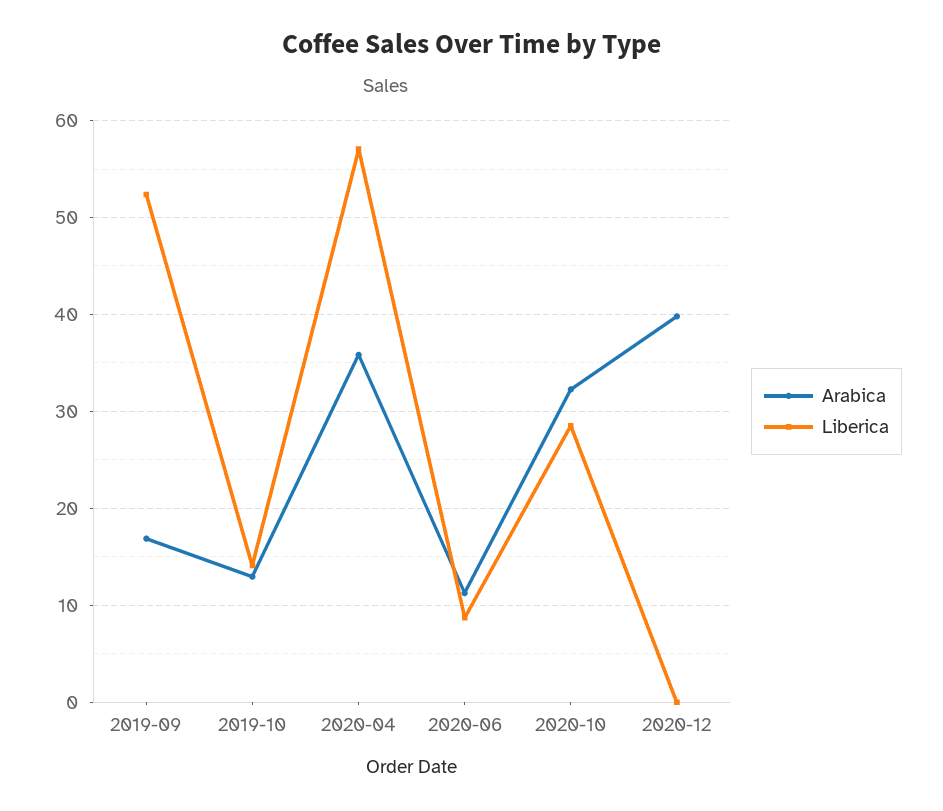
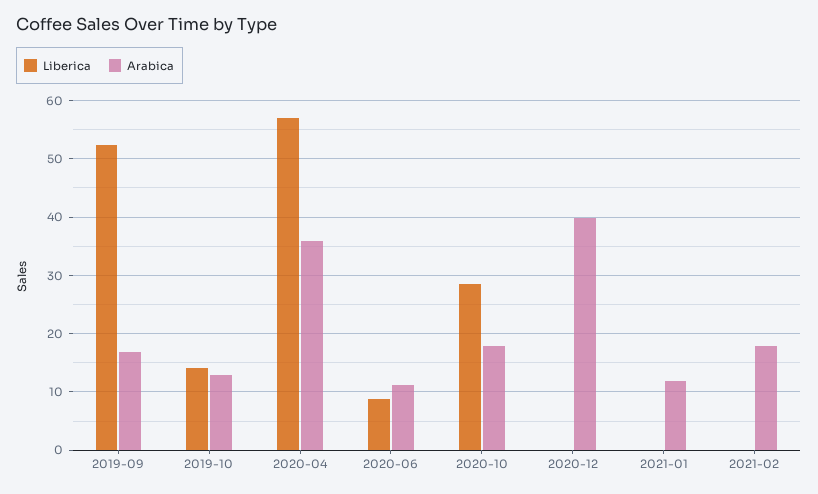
Arabica, 2020-10: 32 -> 18
Liberica, 2021-01: none -> 0
Arabica, 2021-01: none -> 12
Liberica, 2021-02: none -> 0
Arabica, 2021-02: none -> 18

